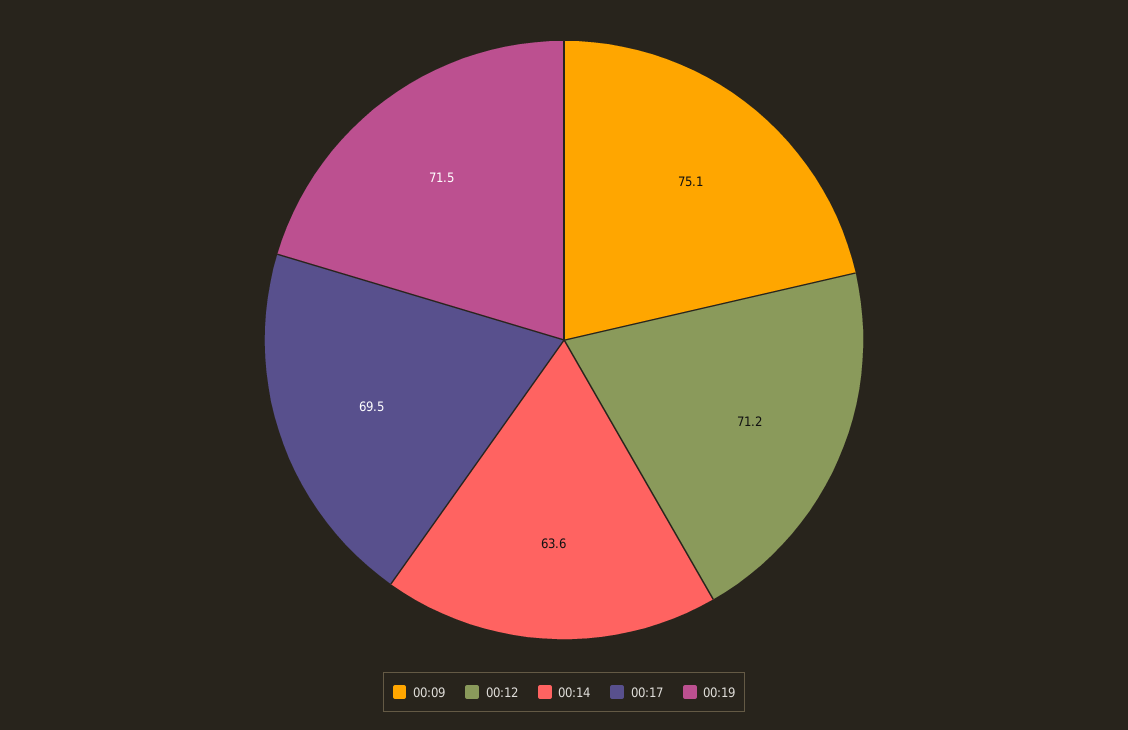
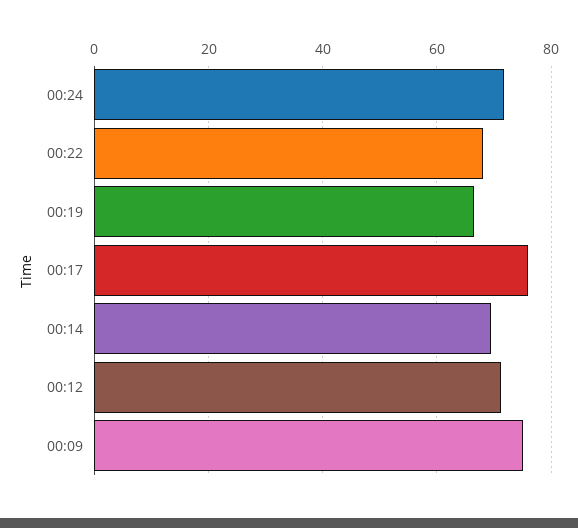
00:14: 63.6 -> 70
00:17: 69.5 -> 76
00:19: 71.5 -> 66
00:24: none -> 72
00:22: none -> 68

